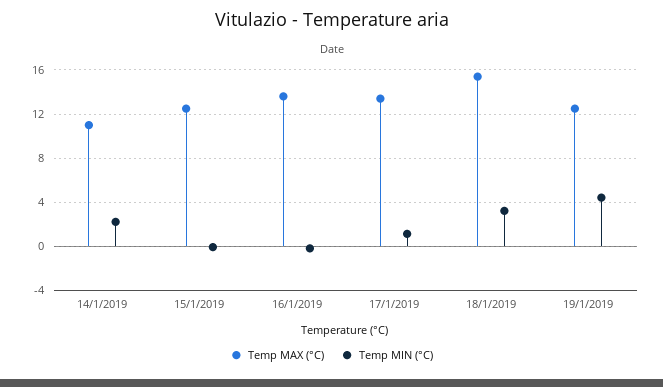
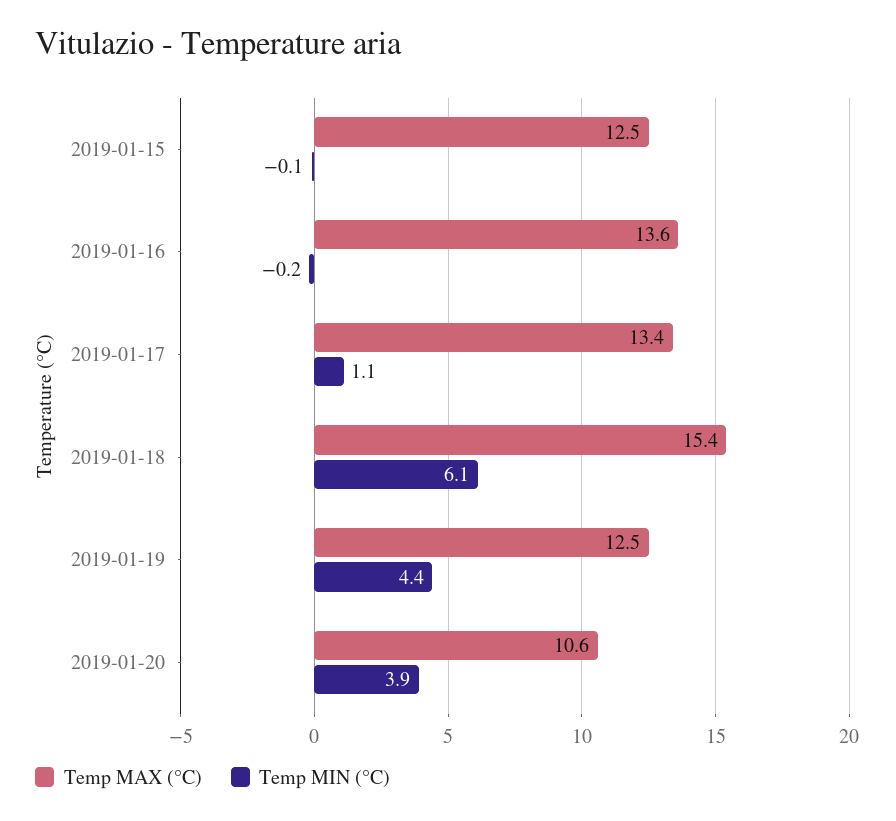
Temp MAX (°C), 14/1/2019: 11 -> none
Temp MIN (°C), 14/1/2019: 2 -> none
Temp MIN (°C), 18/1/2019: 3 -> 6.1
Temp MAX (°C), 2019-01-20: none -> 10.6
Temp MIN (°C), 2019-01-20: none -> 3.9

